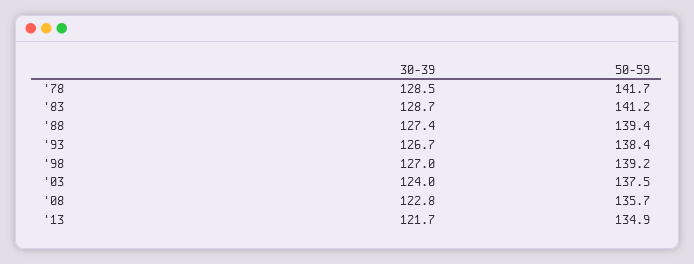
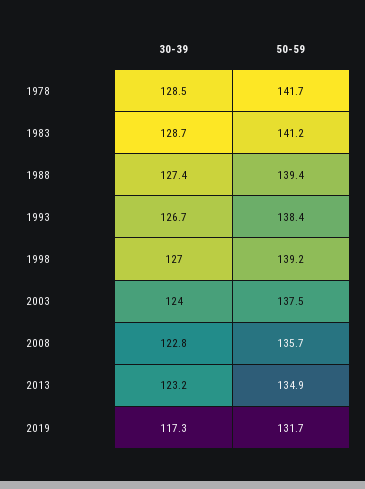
30-39, '13: 121.7 -> 123.2
30-39, 2019: none -> 117.3
50-59, 2019: none -> 131.7

